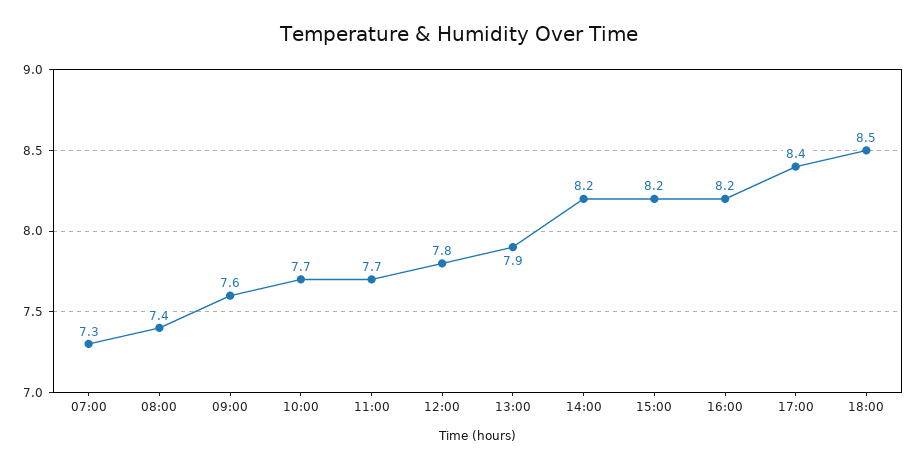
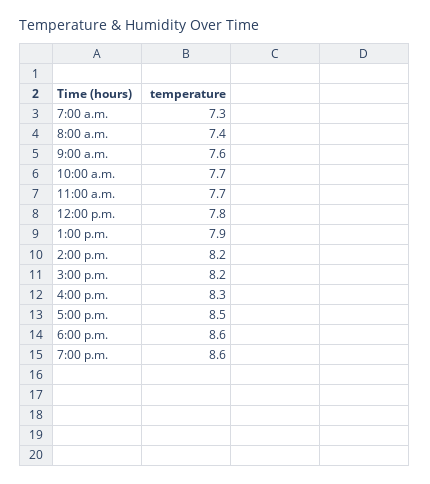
16:00: 8.2 -> 8.3
17:00: 8.4 -> 8.5
18:00: 8.5 -> 8.6
7:00 p.m.: none -> 8.6

